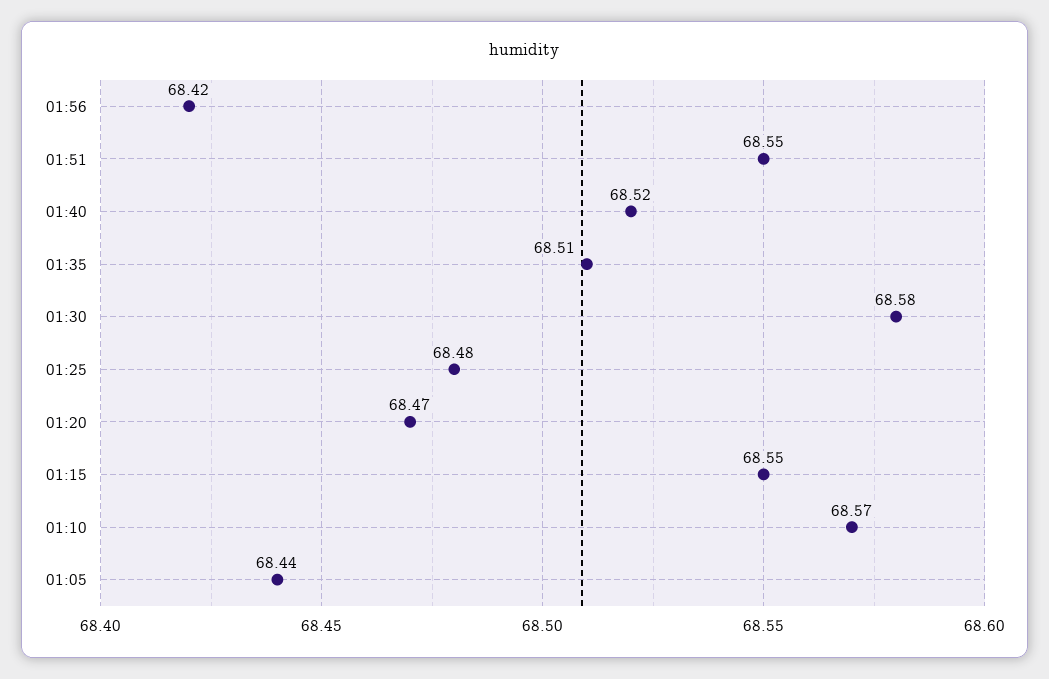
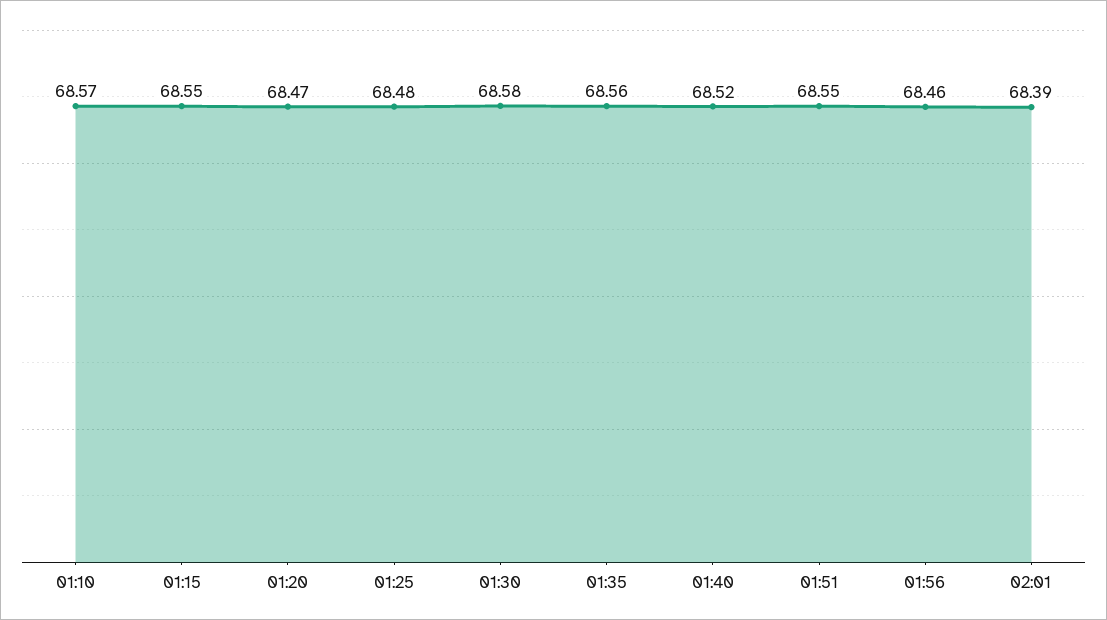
01:56: 68.42 -> 68.46
01:35: 68.51 -> 68.56
01:05: 68.44 -> none
02:01: none -> 68.39

